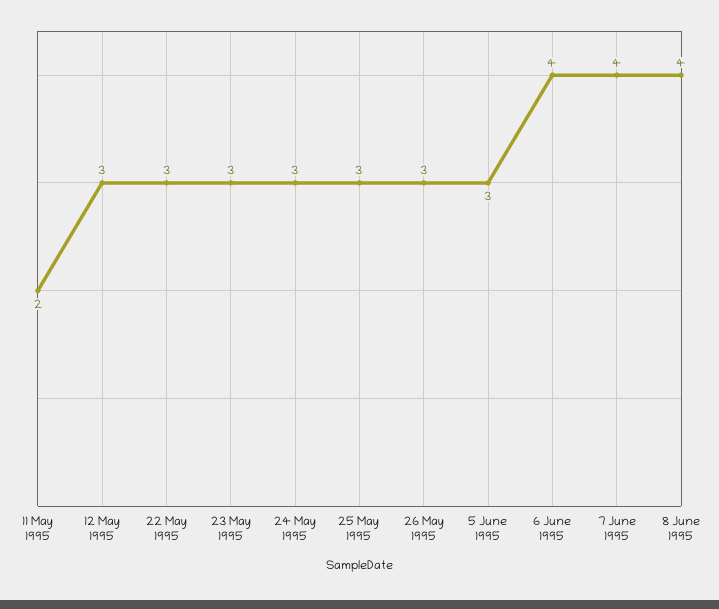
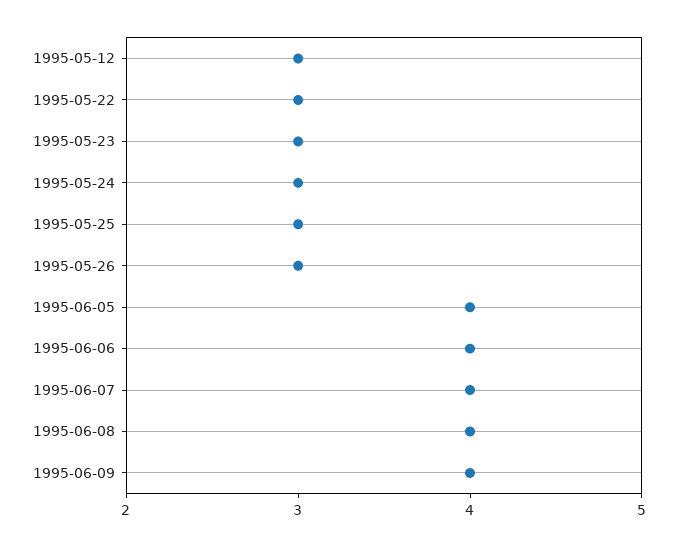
11 May 1995: 2 -> none
5 June 1995: 3 -> 4
1995-06-09: none -> 4

